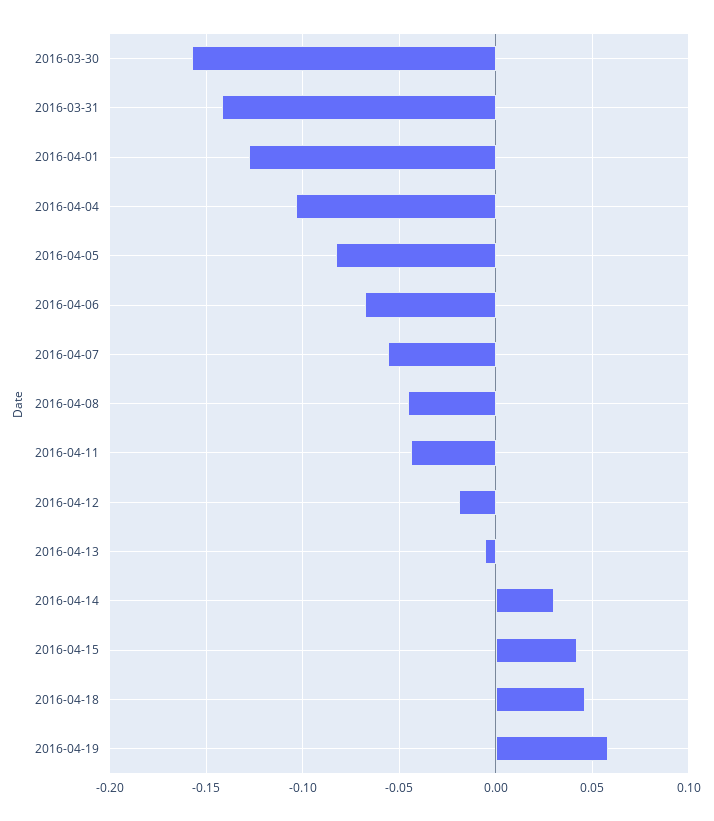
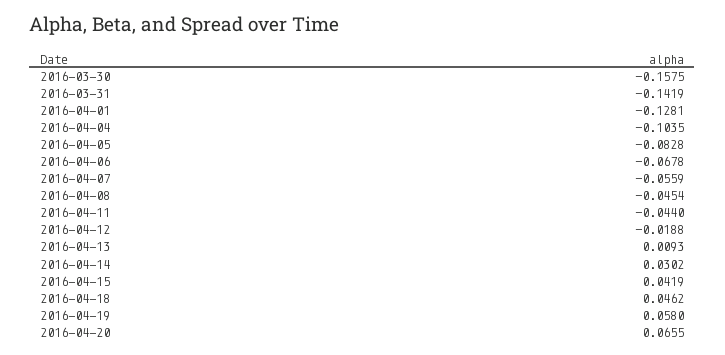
2016-04-13: -0.005 -> 0.0093
2016-04-20: none -> 0.0655

